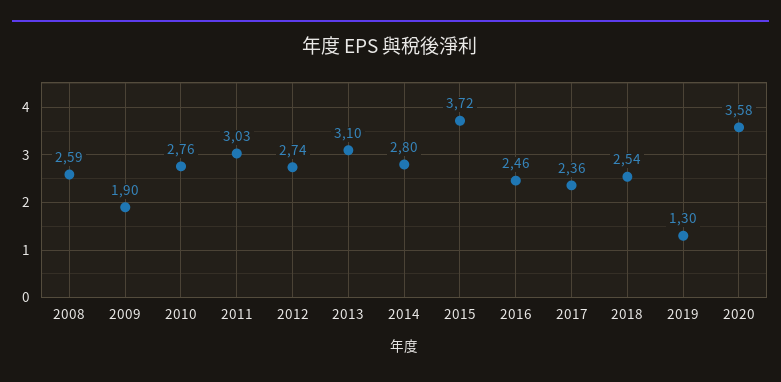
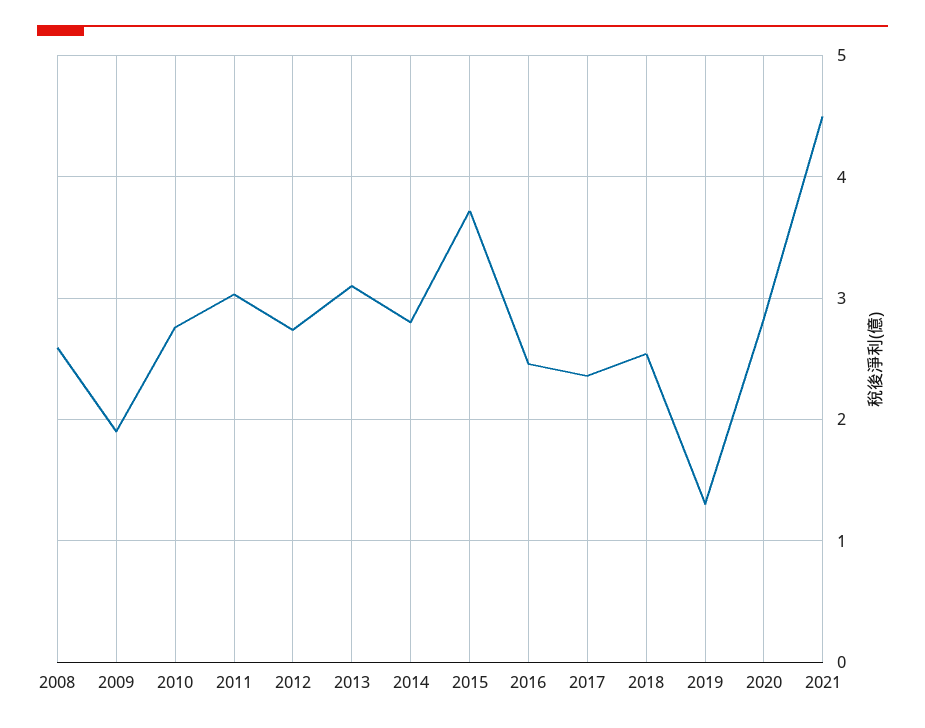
2020: 3.58 -> 2.8
2021: none -> 4.5

